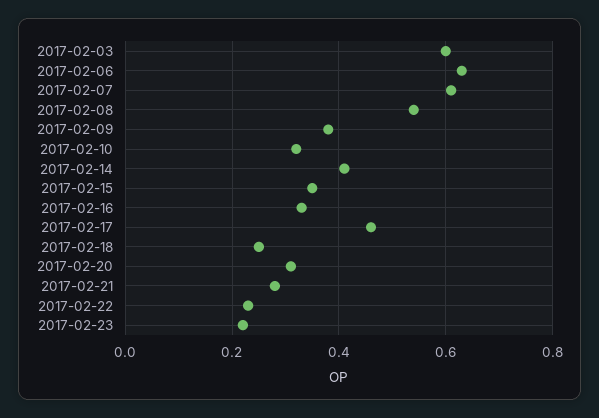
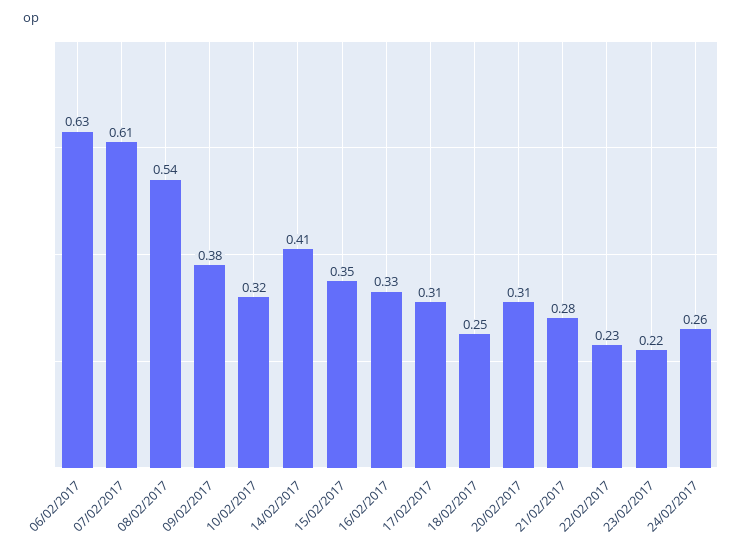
2017-02-03: 0.6 -> none
2017-02-17: 0.45 -> 0.31
24/02/2017: none -> 0.26

